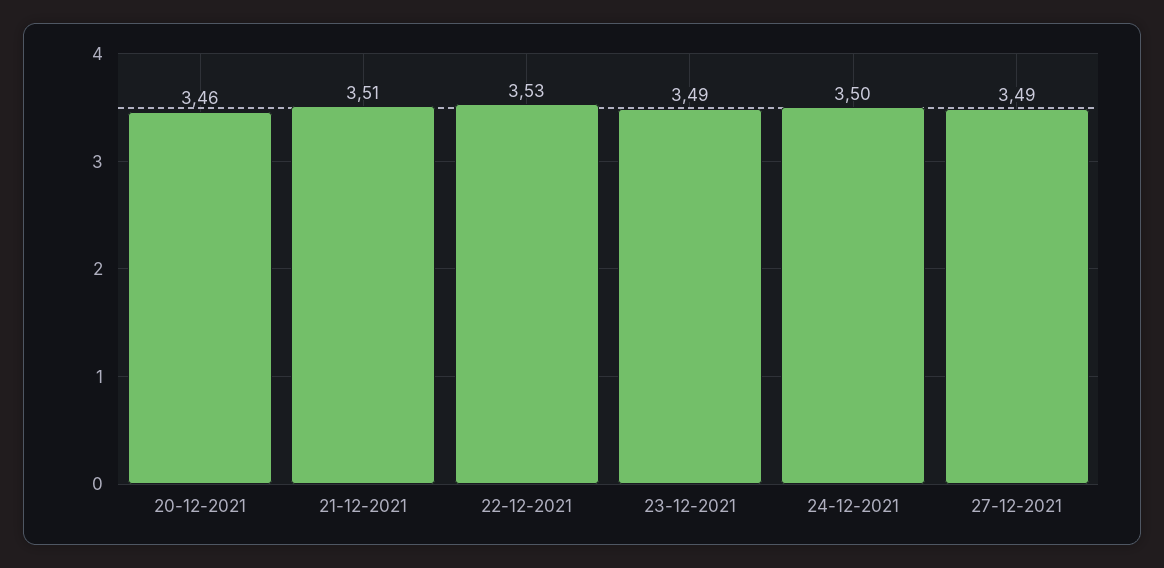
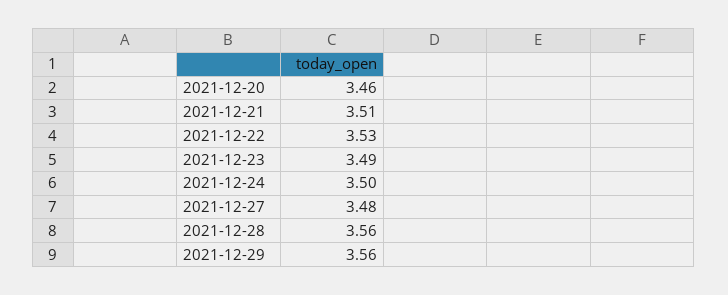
27-12-2021: 3.49 -> 3.48
2021-12-28: none -> 3.56
2021-12-29: none -> 3.56

